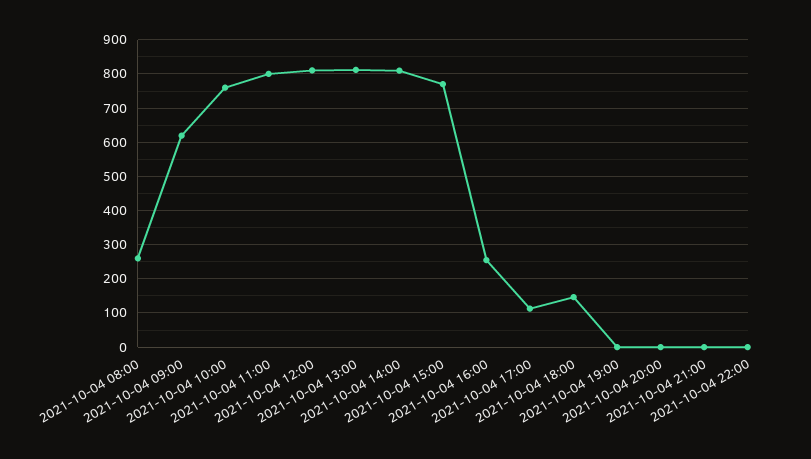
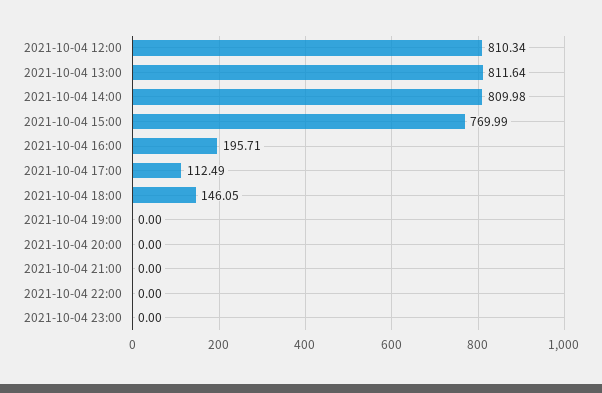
2021-10-04 08:00: 260 -> none
2021-10-04 09:00: 620 -> none
2021-10-04 10:00: 760 -> none
2021-10-04 11:00: 800 -> none
2021-10-04 16:00: 260 -> 195.71
2021-10-04 23:00: none -> 0

